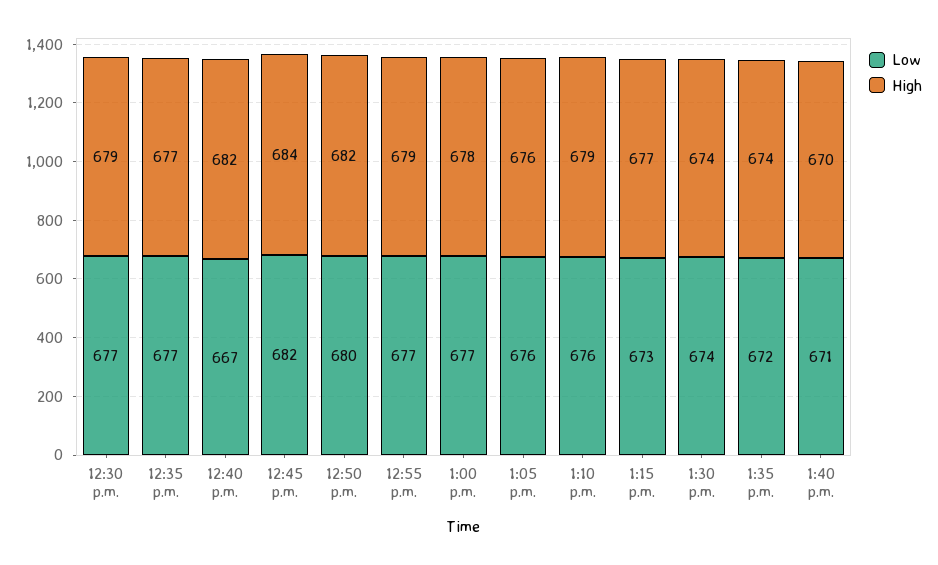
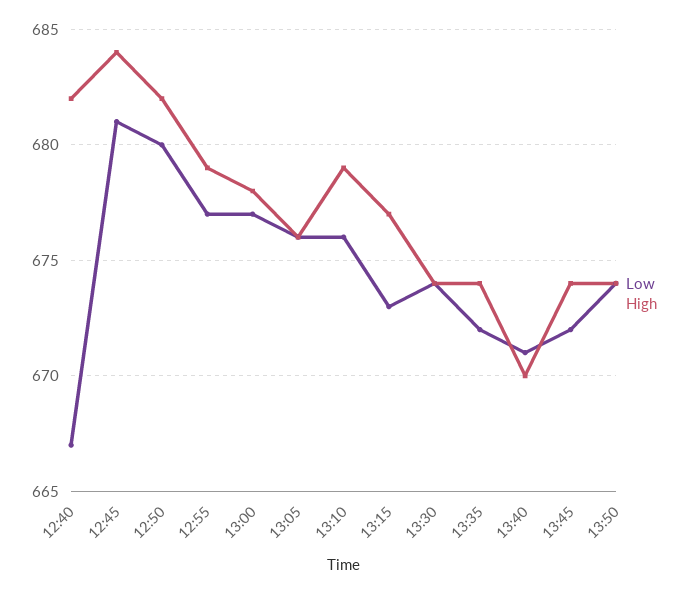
Low, 12:30 p.m.: 677 -> none
High, 12:30 p.m.: 679 -> none
Low, 12:35 p.m.: 677 -> none
High, 12:35 p.m.: 677 -> none
Low, 12:45 p.m.: 682 -> 681
Low, 13:45: none -> 672
High, 13:45: none -> 674
Low, 13:50: none -> 674
High, 13:50: none -> 674

